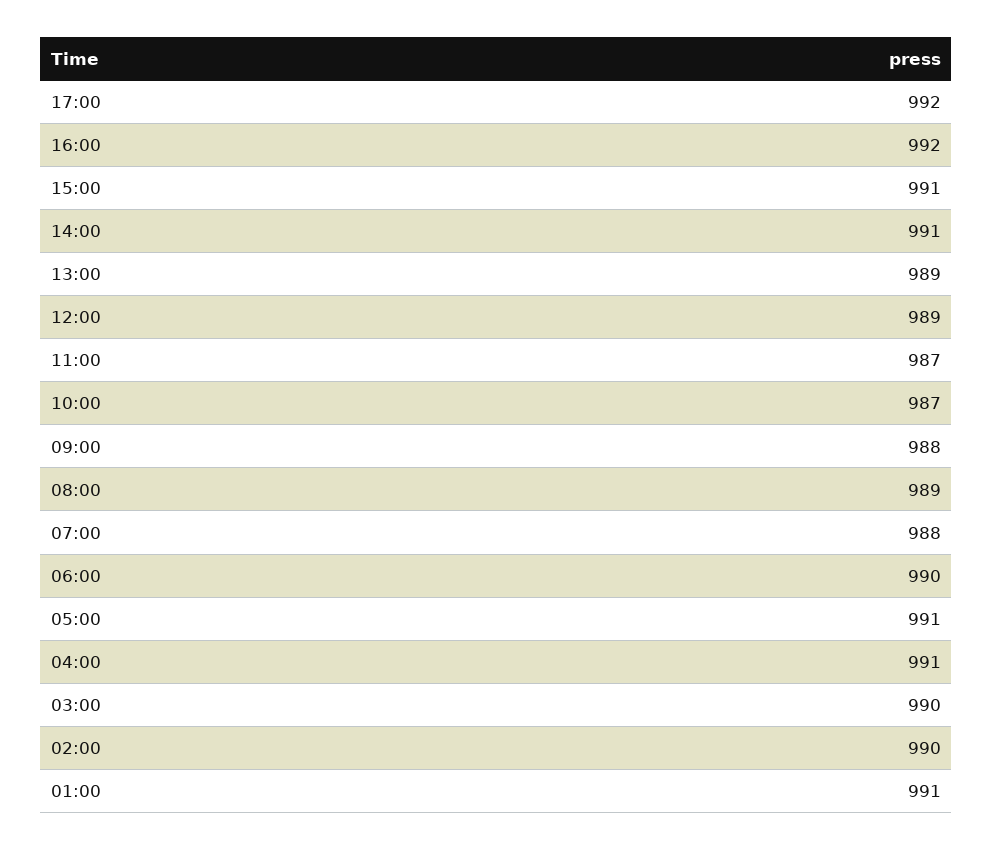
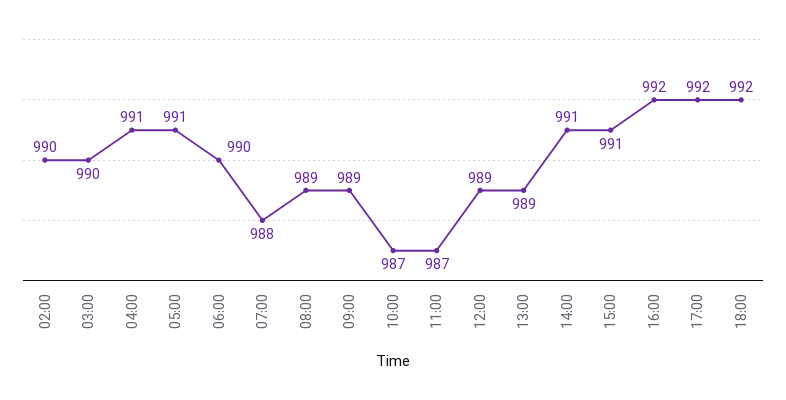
09:00: 988 -> 989
01:00: 991 -> none
18:00: none -> 992

